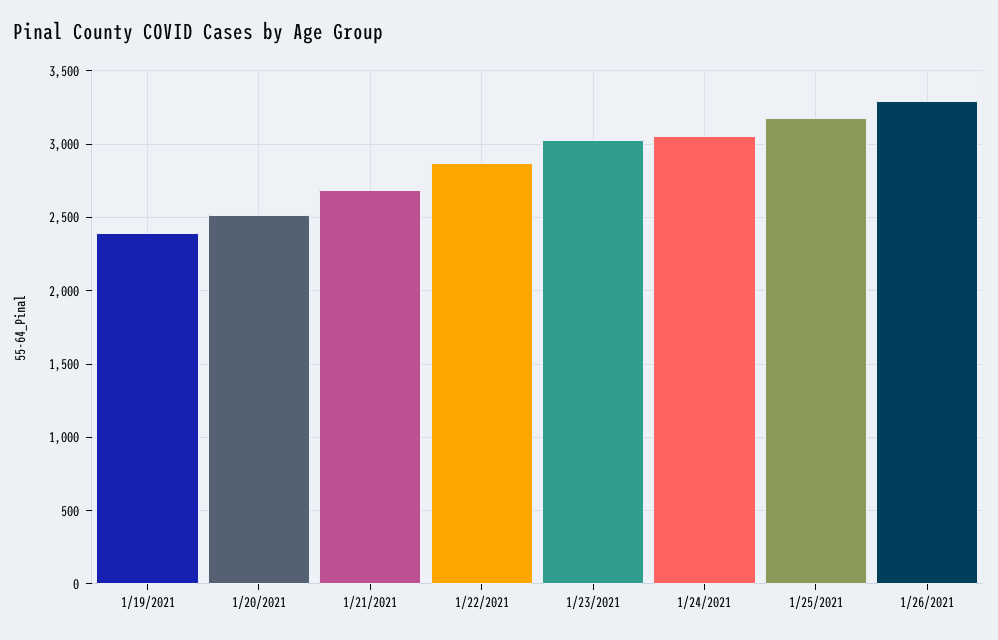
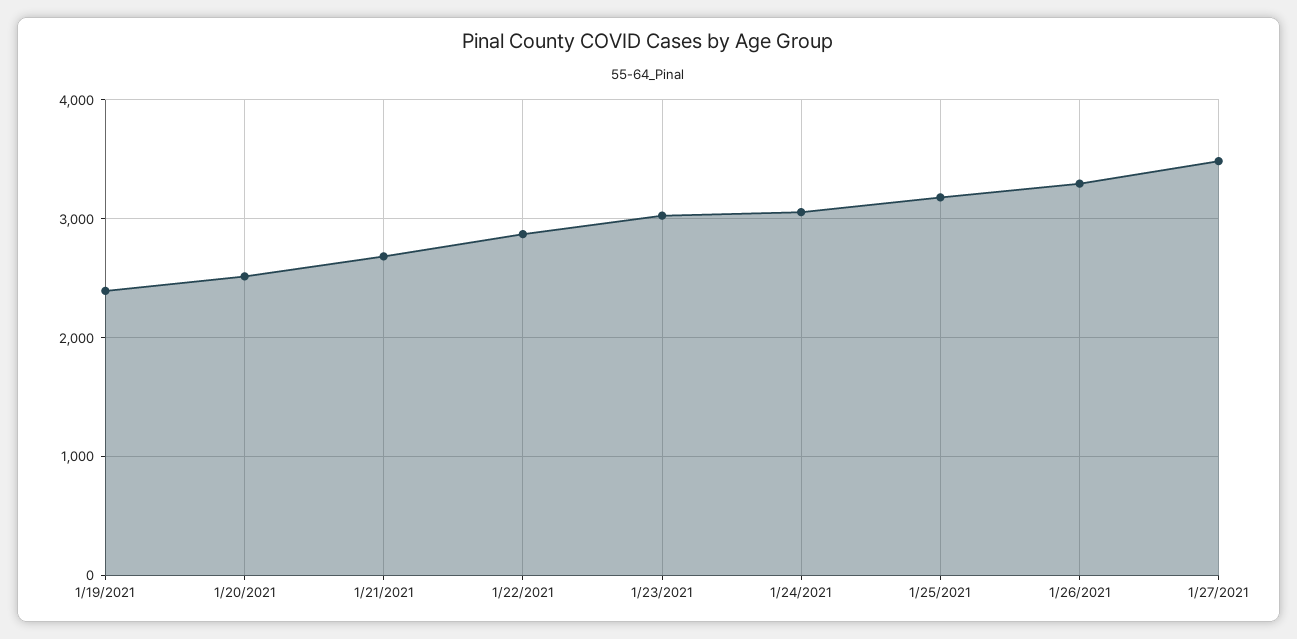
1/27/2021: none -> 3500

